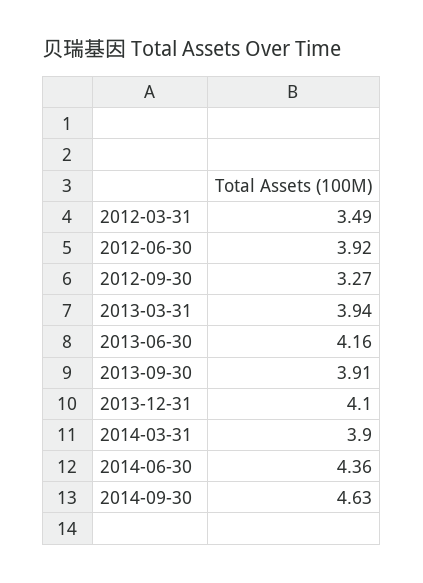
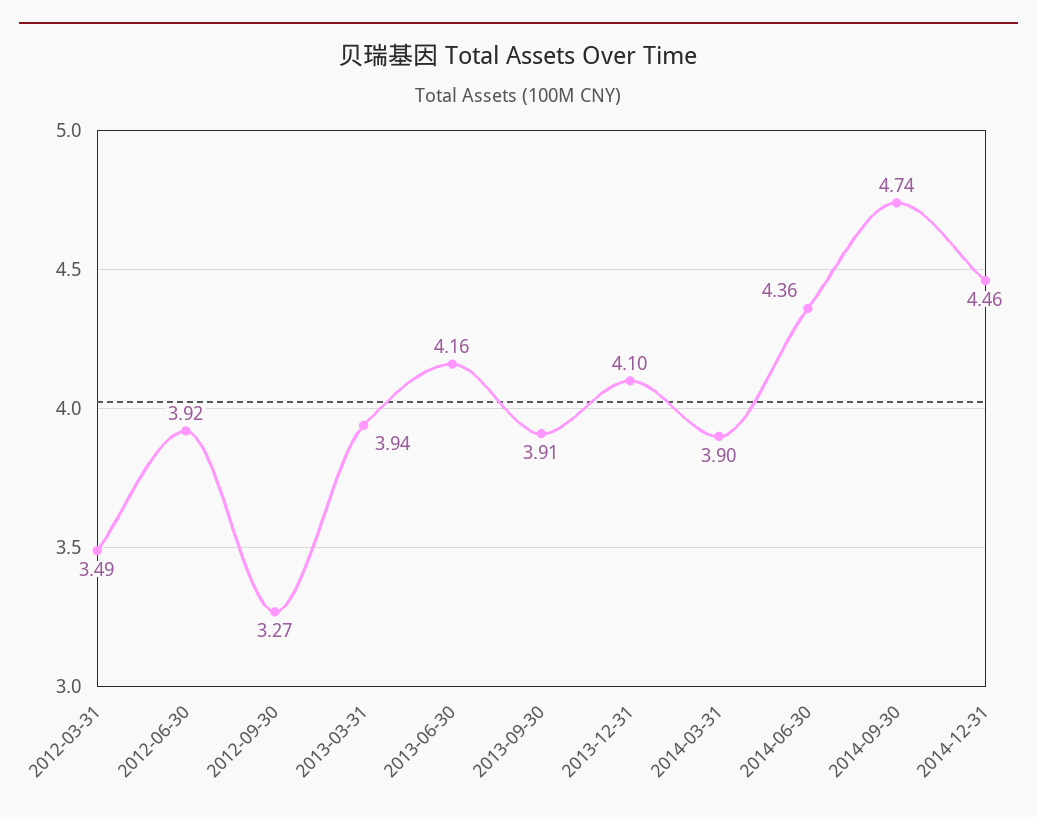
2014-09-30: 4.63 -> 4.74
2014-12-31: none -> 4.46

